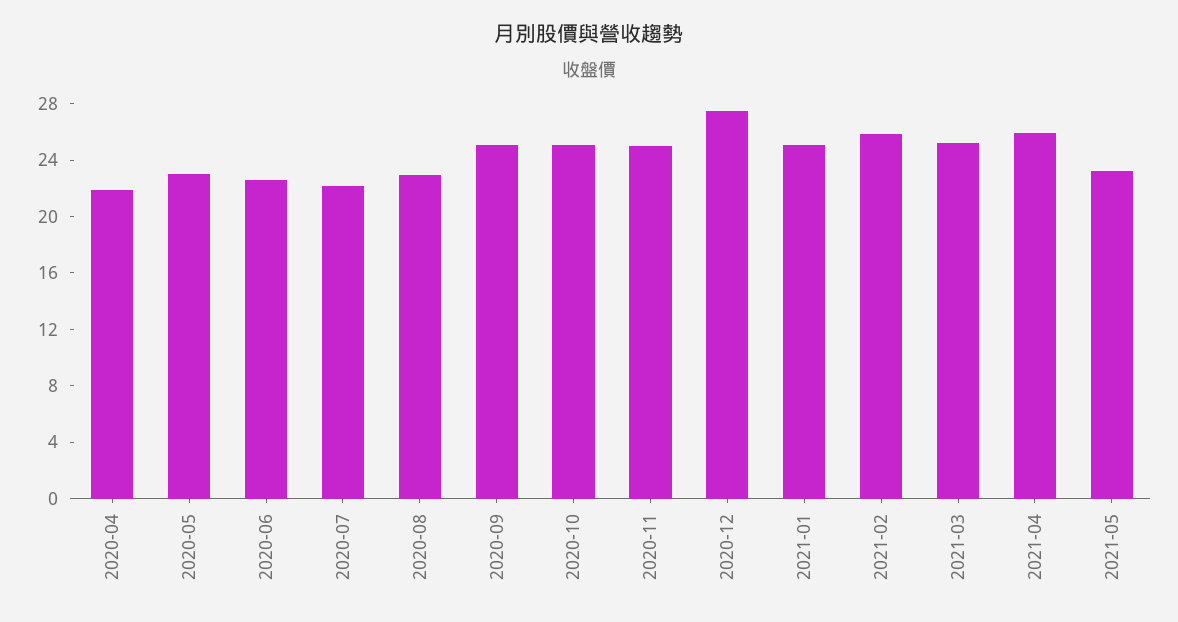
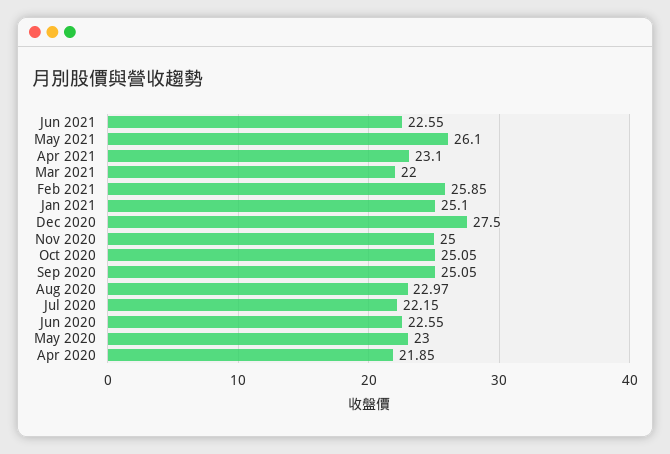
2021-03: 25 -> 22
2021-04: 26 -> 23.1
2021-05: 23 -> 26.1
Jun 2021: none -> 22.55

